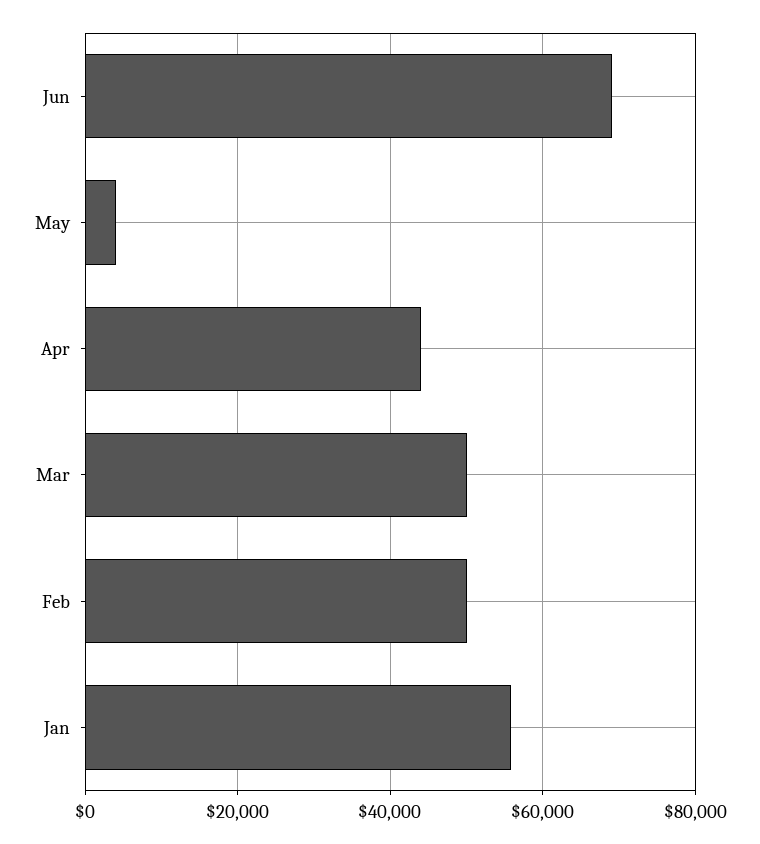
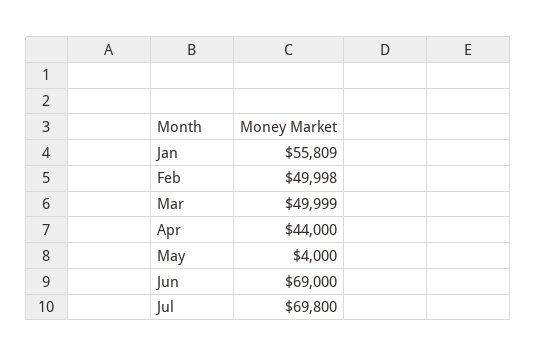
Jul: none -> 69800

